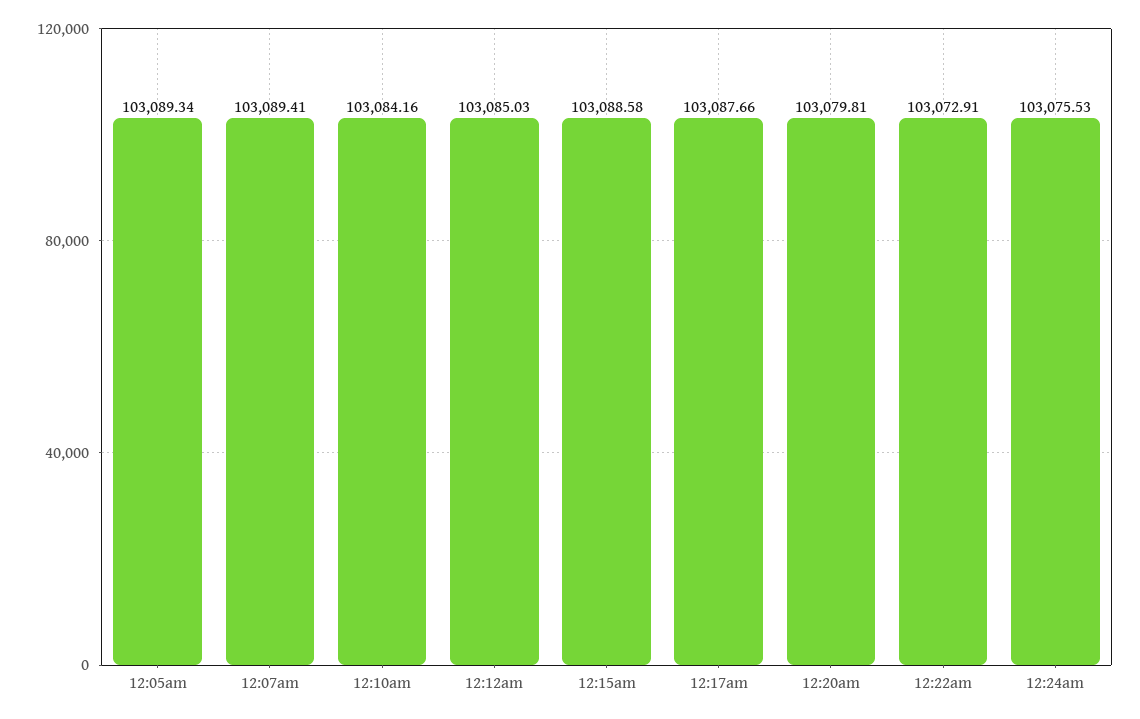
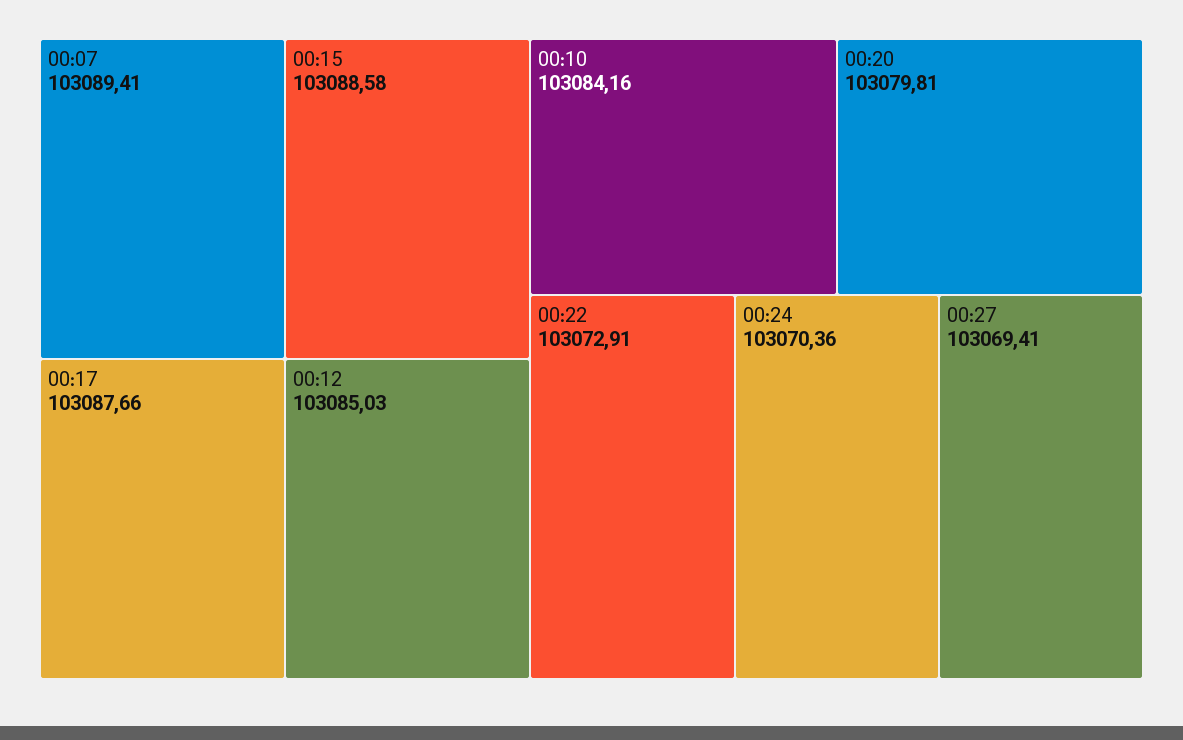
12:05am: 103089.34 -> none
12:24am: 103075.53 -> 103070.36
00:27: none -> 103069.41

